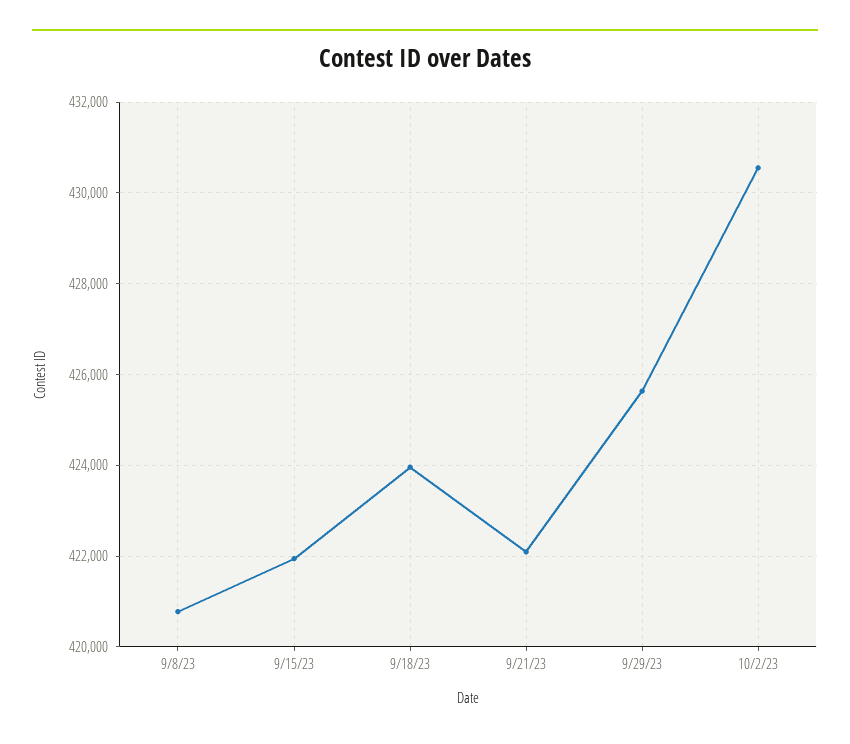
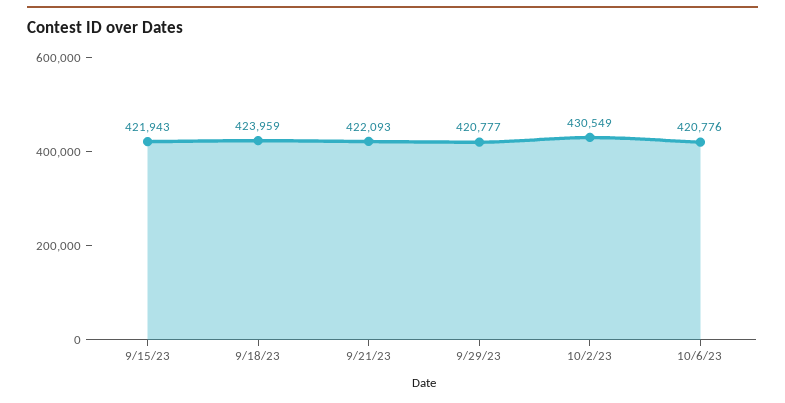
9/8/23: 420800 -> none
9/29/23: 425600 -> 420777
10/6/23: none -> 420776

